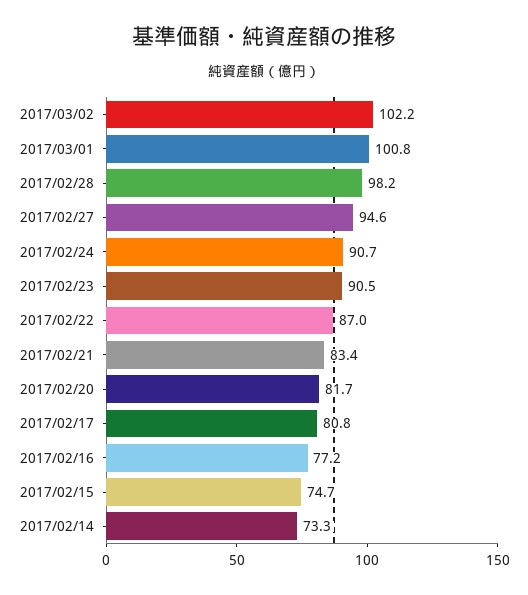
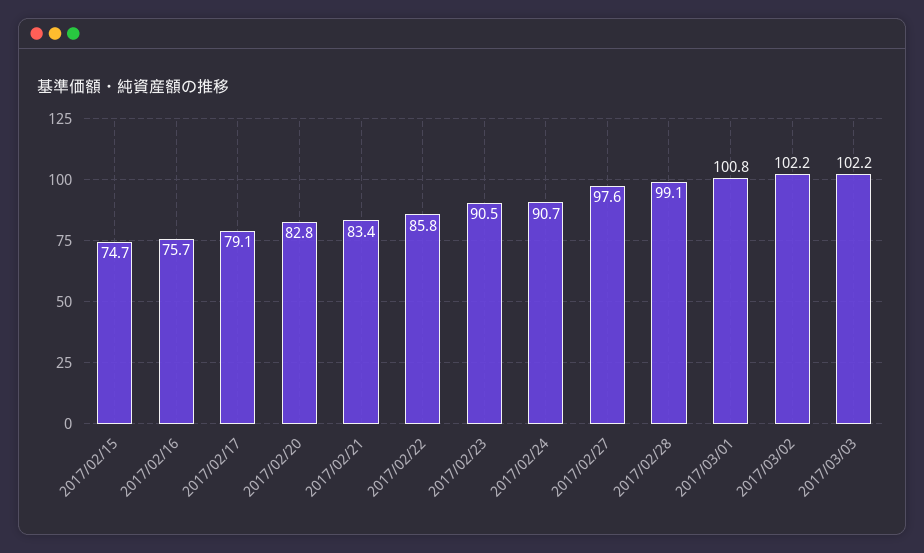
2017/02/28: 98.2 -> 99.1
2017/02/27: 94.6 -> 97.6
2017/02/22: 87 -> 85.8
2017/02/20: 81.7 -> 82.8
2017/02/17: 80.8 -> 79.1
2017/02/16: 77.2 -> 75.7
2017/02/14: 73.3 -> none
2017/03/03: none -> 102.2

